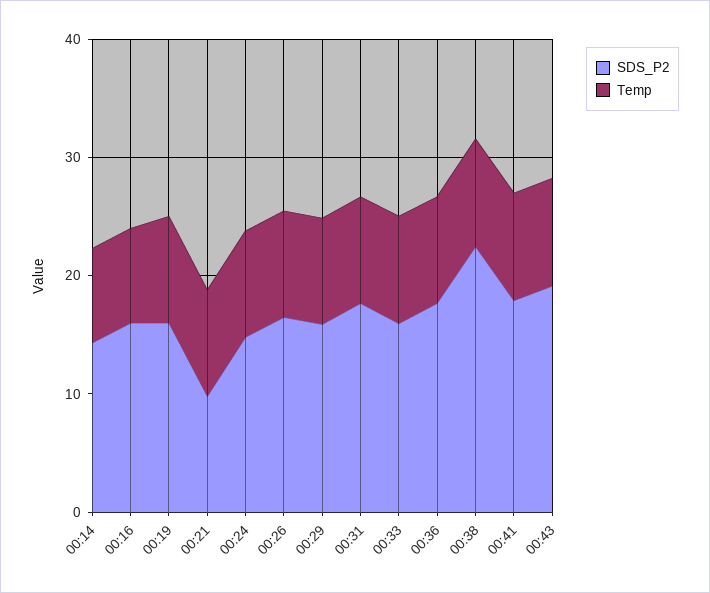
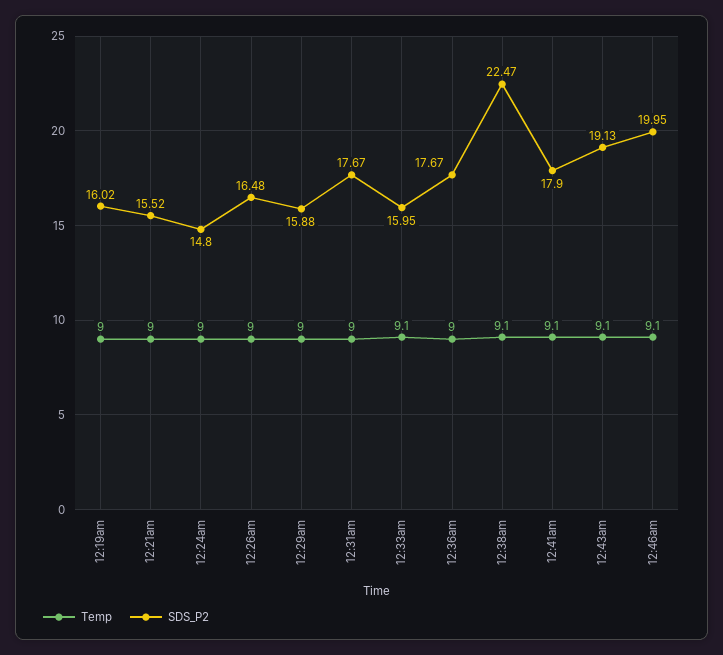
SDS_P2, 00:14: 14 -> none
Temp, 00:14: 8 -> none
SDS_P2, 00:16: 16 -> none
Temp, 00:16: 8 -> none
SDS_P2, 00:21: 10 -> 15.52
Temp, 12:46am: none -> 9.1
SDS_P2, 12:46am: none -> 19.95

